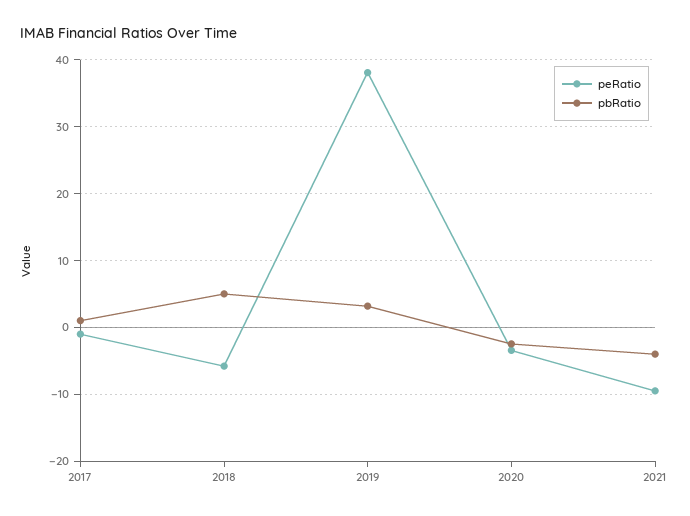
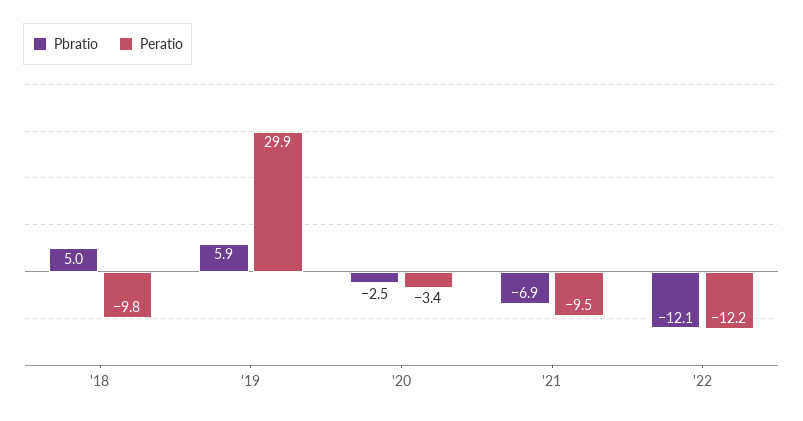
peRatio, 2017: -1 -> none
pbRatio, 2017: 1 -> none
peRatio, 2018: -6 -> -9.8
peRatio, 2019: 38 -> 29.9
pbRatio, 2019: 3 -> 5.9
pbRatio, 2021: -4 -> -6.9
pbRatio, '22: none -> -12.1
peRatio, '22: none -> -12.2

